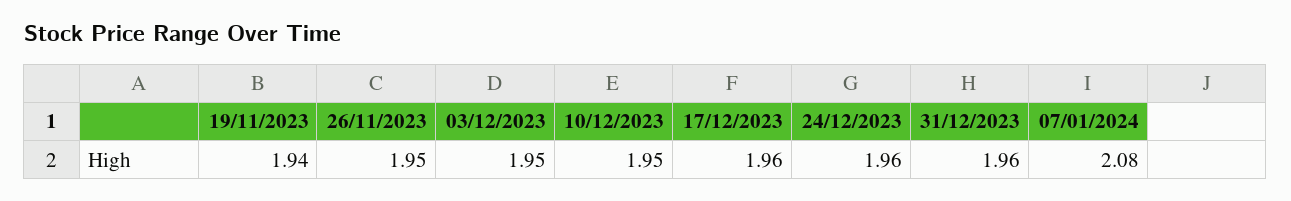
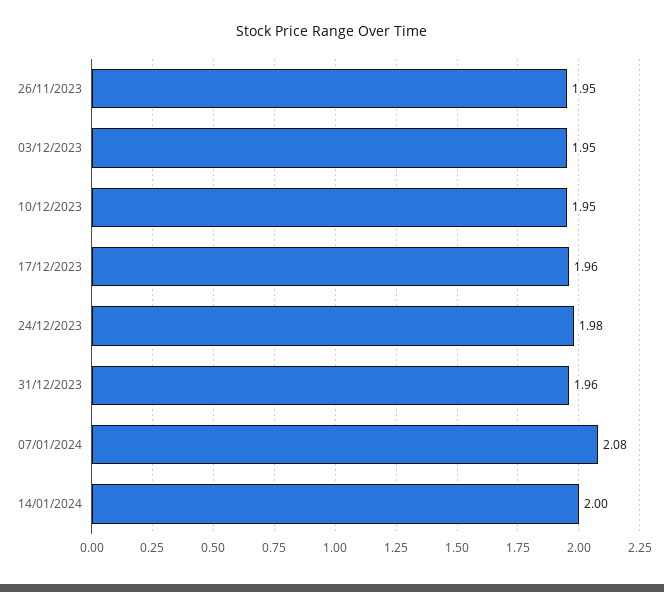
19/11/2023: 1.94 -> none
24/12/2023: 1.96 -> 1.98
14/01/2024: none -> 2

